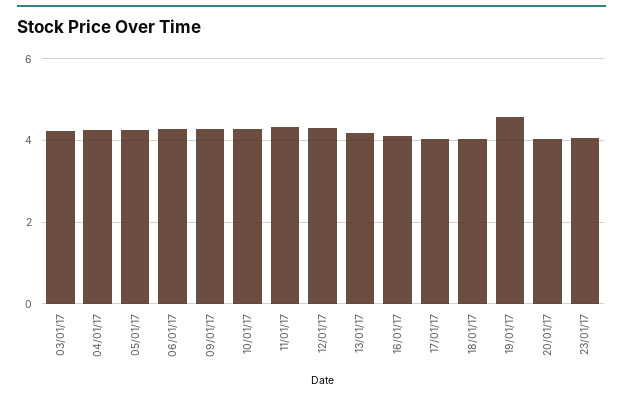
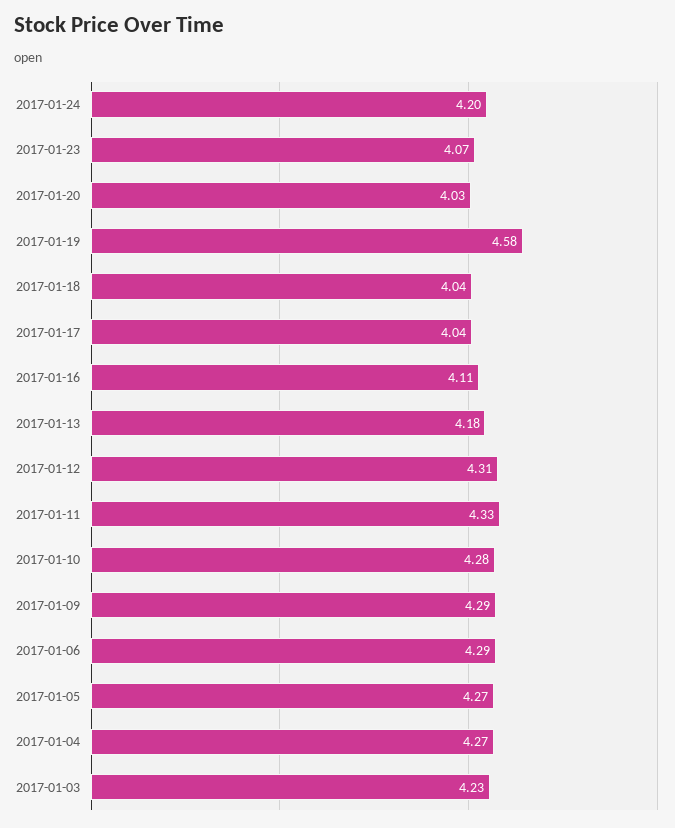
2017-01-24: none -> 4.2

